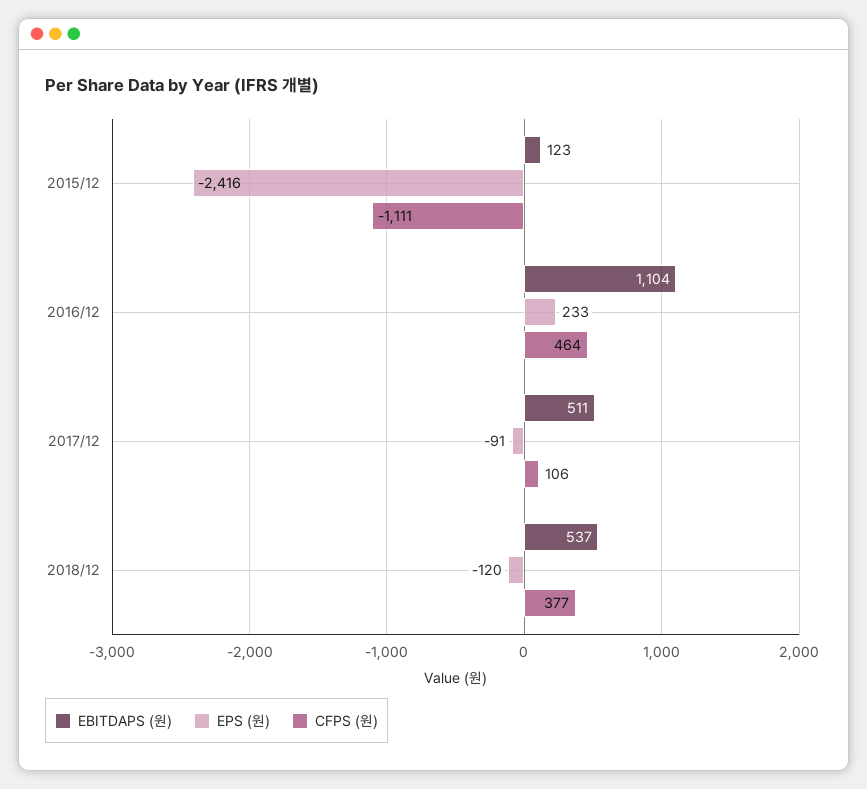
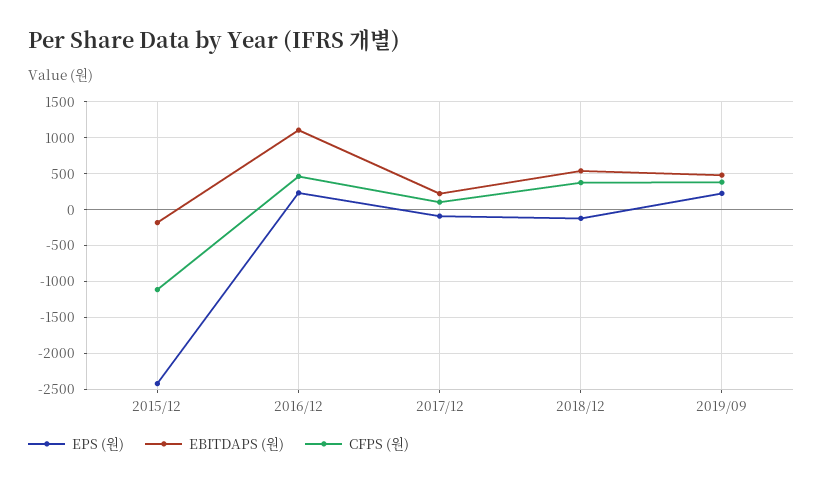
EBITDAPS (원), 2015/12: 123 -> -200
EBITDAPS (원), 2017/12: 511 -> 200
EPS (원), 2019/09: none -> 200
EBITDAPS (원), 2019/09: none -> 500
CFPS (원), 2019/09: none -> 400

